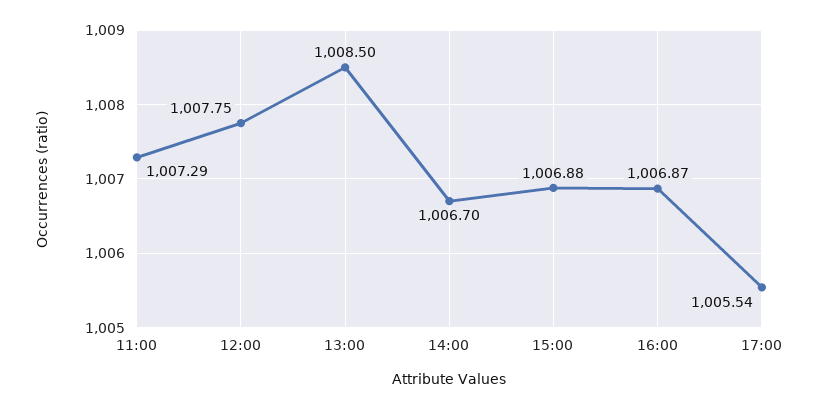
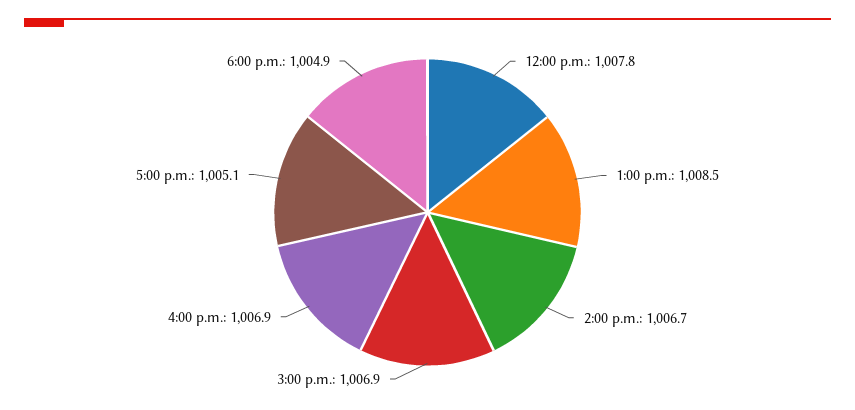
11:00: 1007.29 -> none
17:00: 1005.54 -> 1005.1
6:00 p.m.: none -> 1004.9

